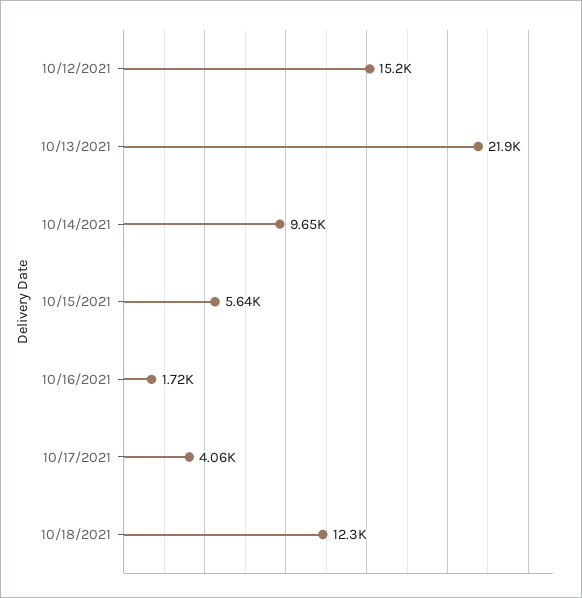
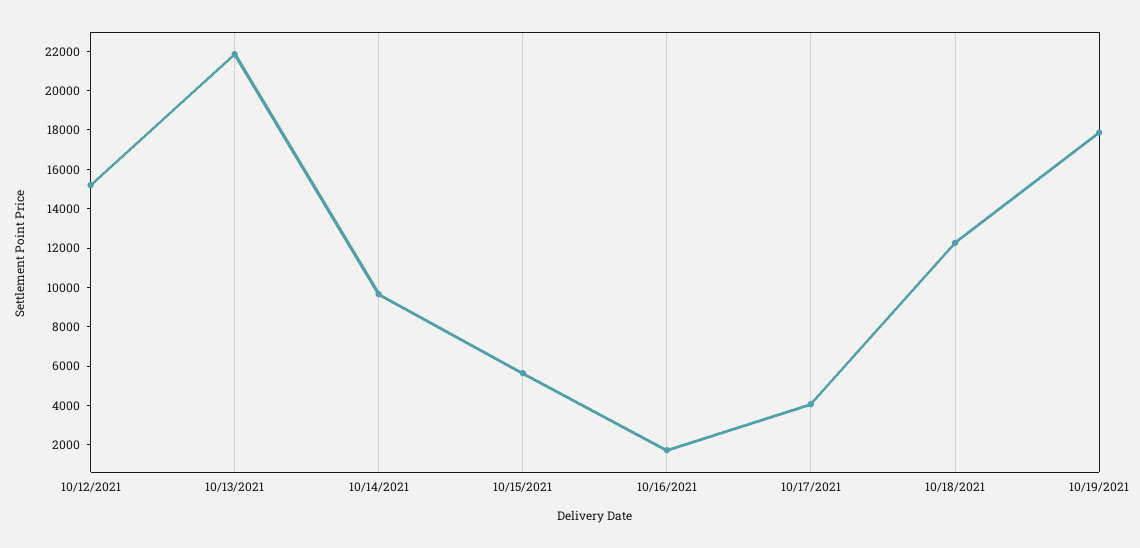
10/19/2021: none -> 18000

